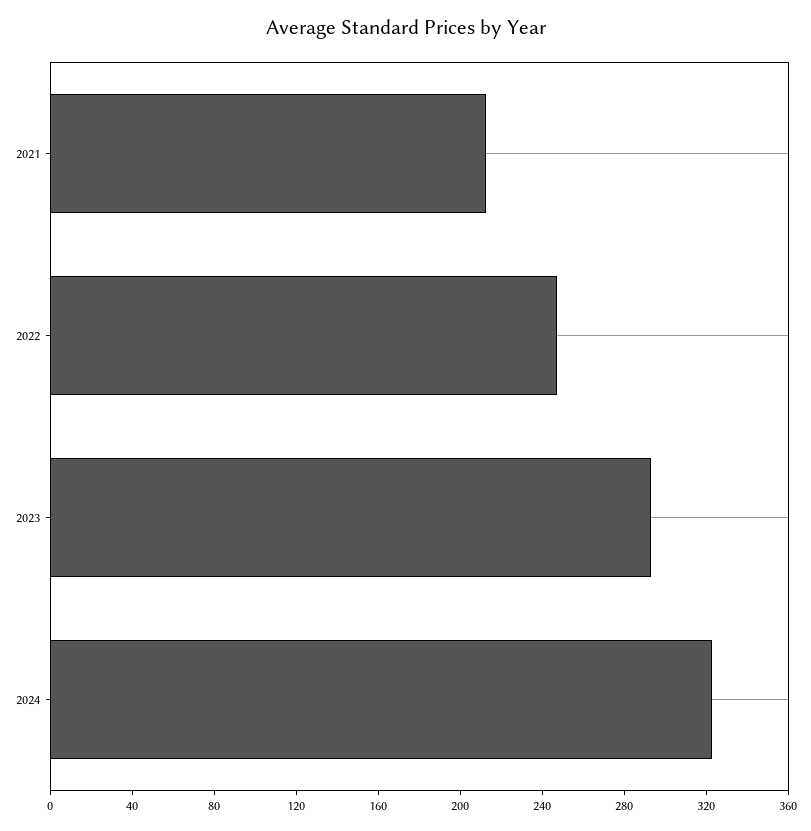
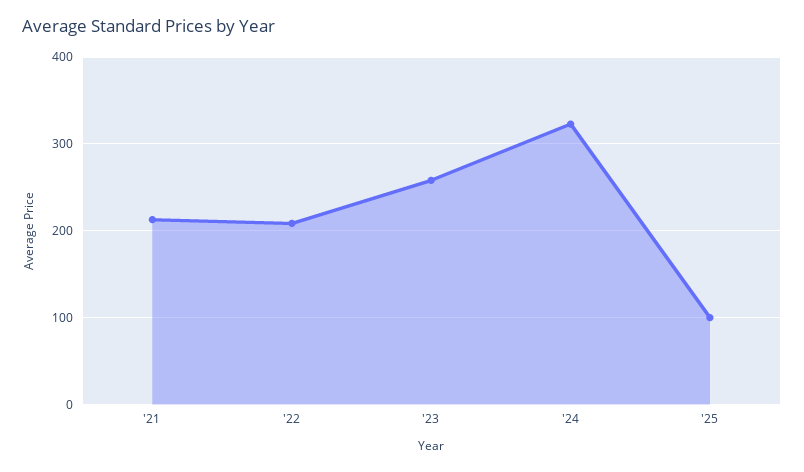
2022: 250 -> 210
2023: 290 -> 260
'25: none -> 100

